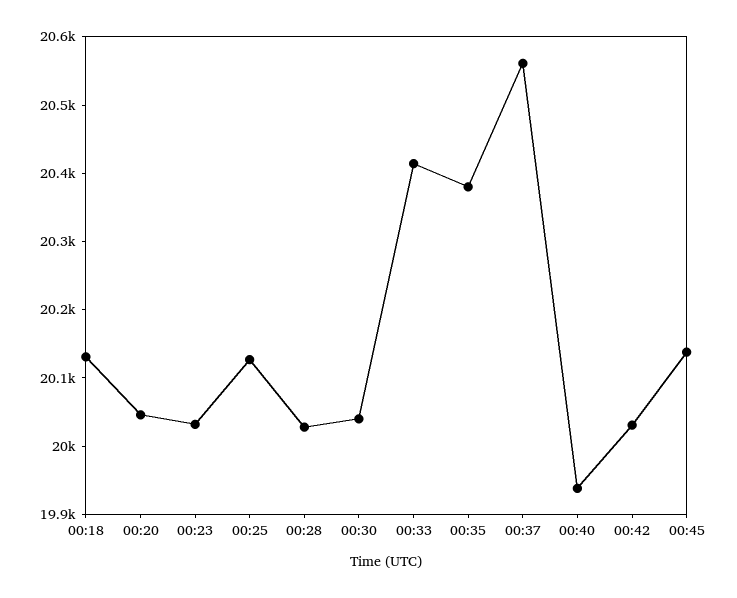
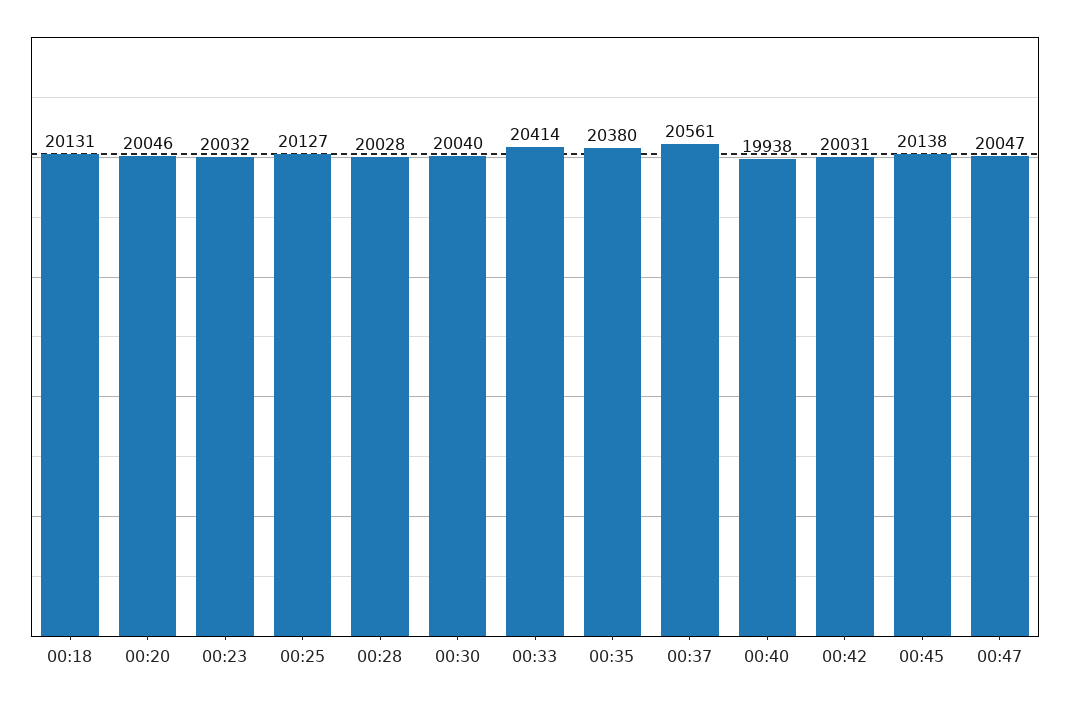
00:47: none -> 20047

